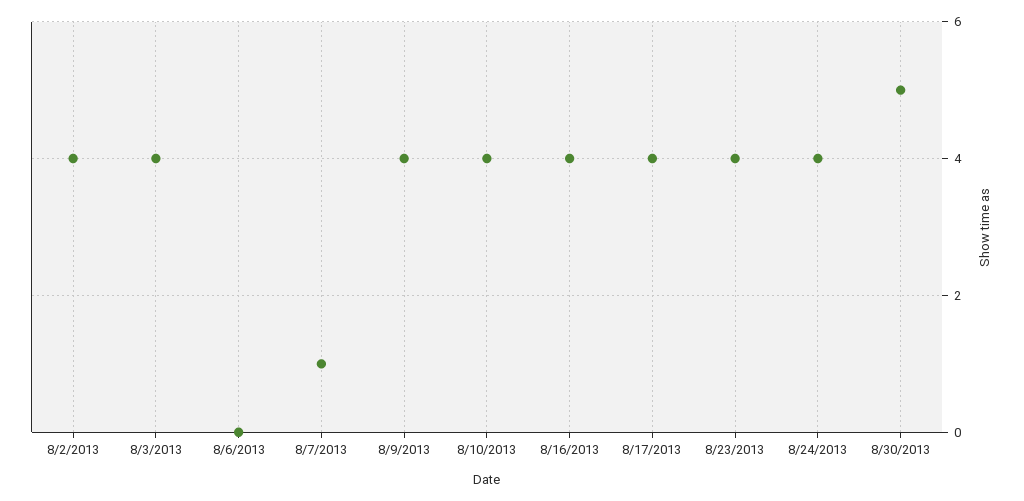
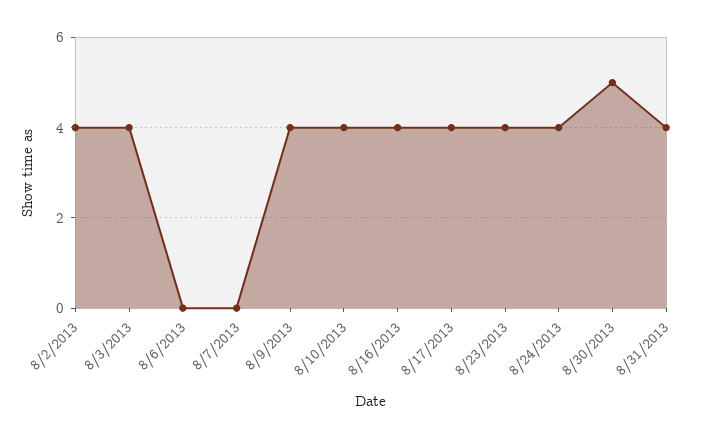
8/7/2013: 1 -> 0
8/31/2013: none -> 4

